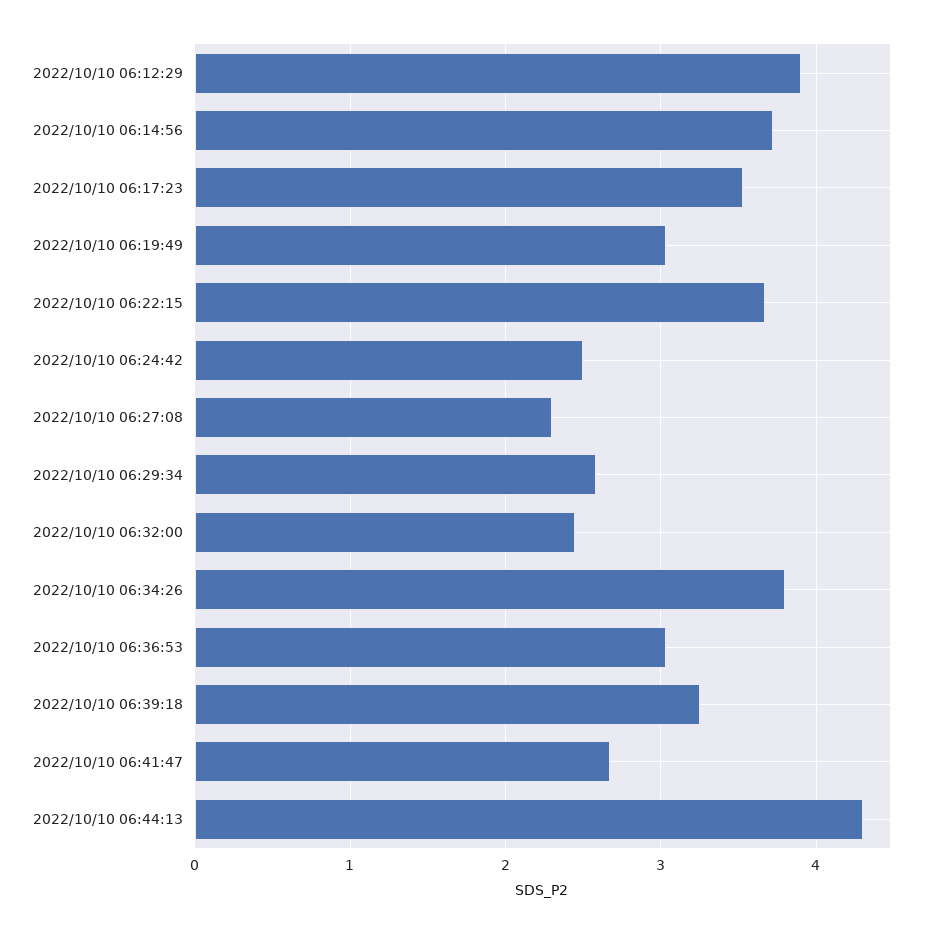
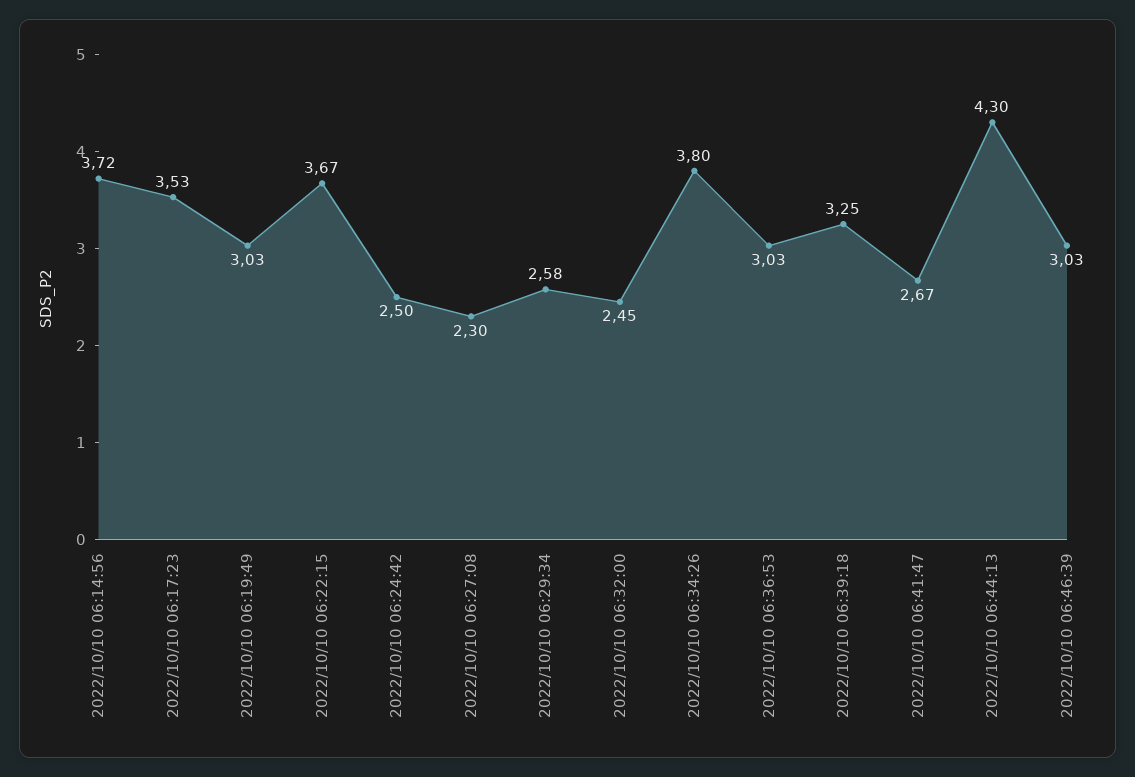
2022/10/10 06:12:29: 3.9 -> none
2022/10/10 06:46:39: none -> 3.03

